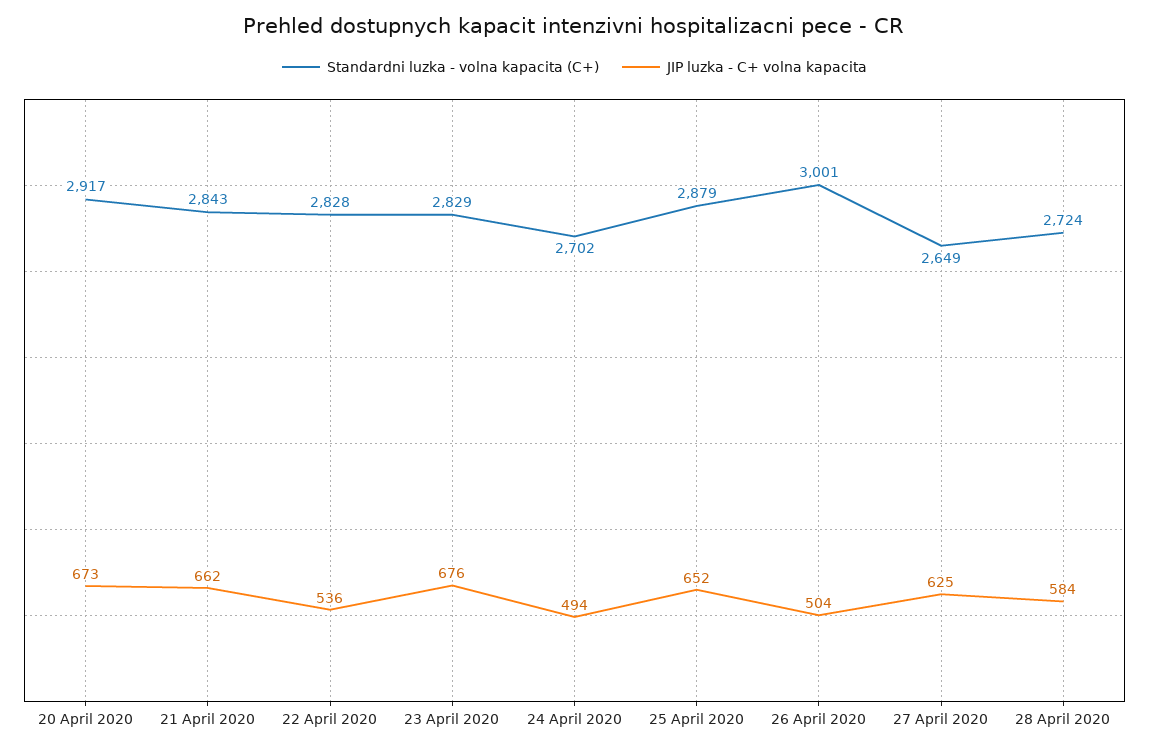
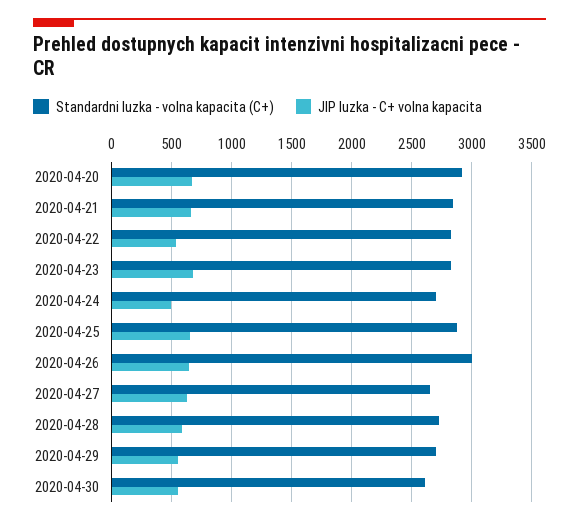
JIP luzka - C+ volna kapacita, 26 April 2020: 504 -> 650
Standardni luzka - volna kapacita (C+), 2020-04-29: none -> 2700
JIP luzka - C+ volna kapacita, 2020-04-29: none -> 550
Standardni luzka - volna kapacita (C+), 2020-04-30: none -> 2600
JIP luzka - C+ volna kapacita, 2020-04-30: none -> 550

